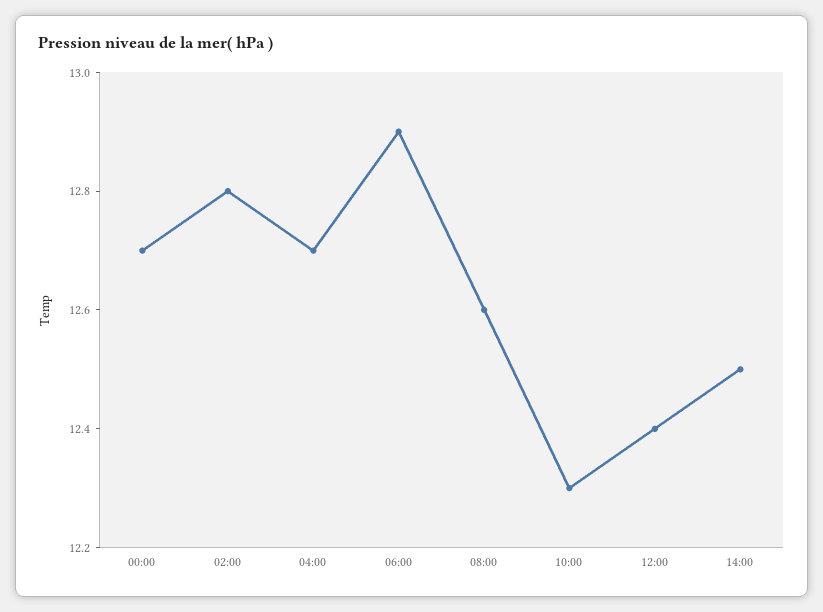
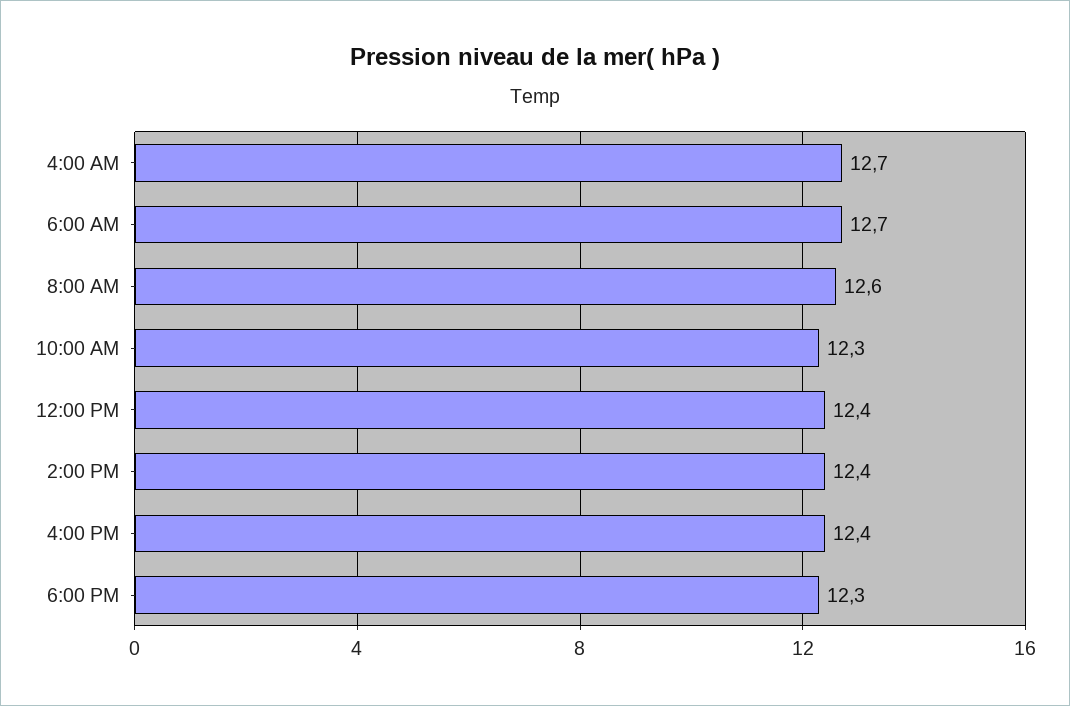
00:00: 12.7 -> none
02:00: 12.8 -> none
06:00: 12.9 -> 12.7
14:00: 12.5 -> 12.4
4:00 PM: none -> 12.4
6:00 PM: none -> 12.3

